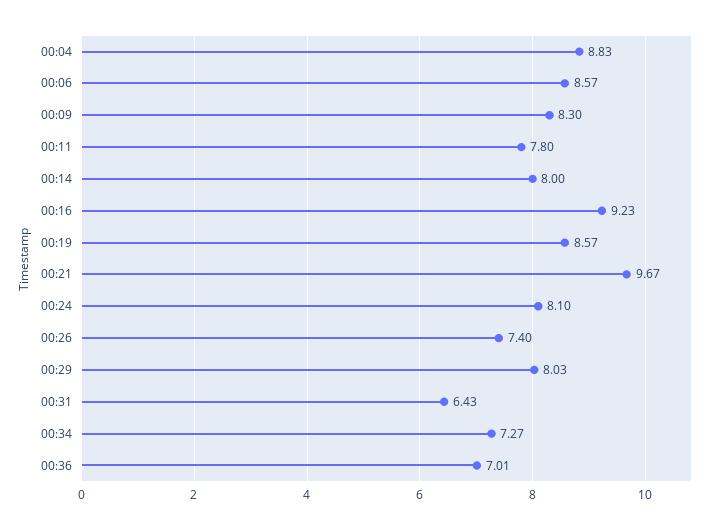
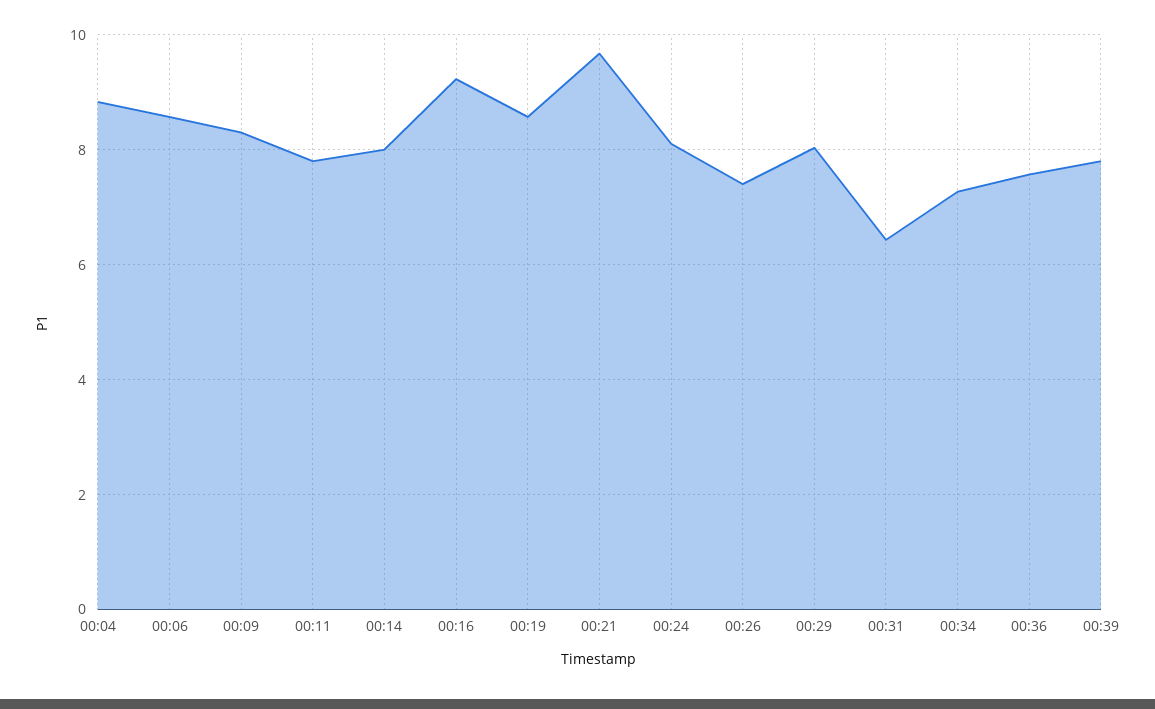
00:36: 7.01 -> 7.6
00:39: none -> 7.8

